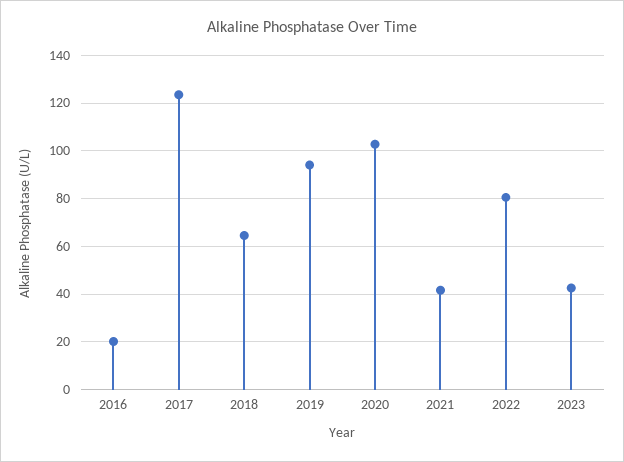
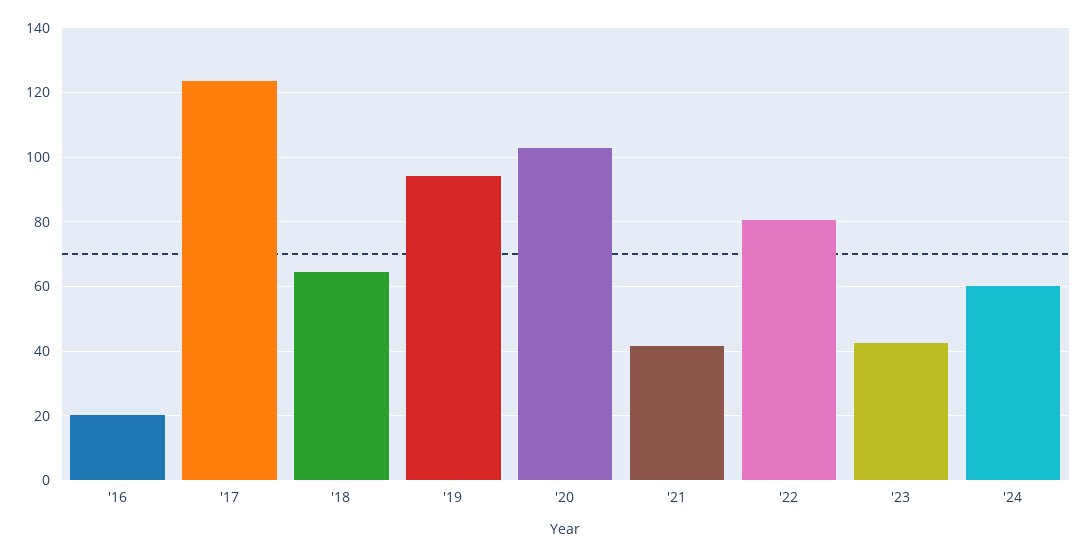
'24: none -> 60

